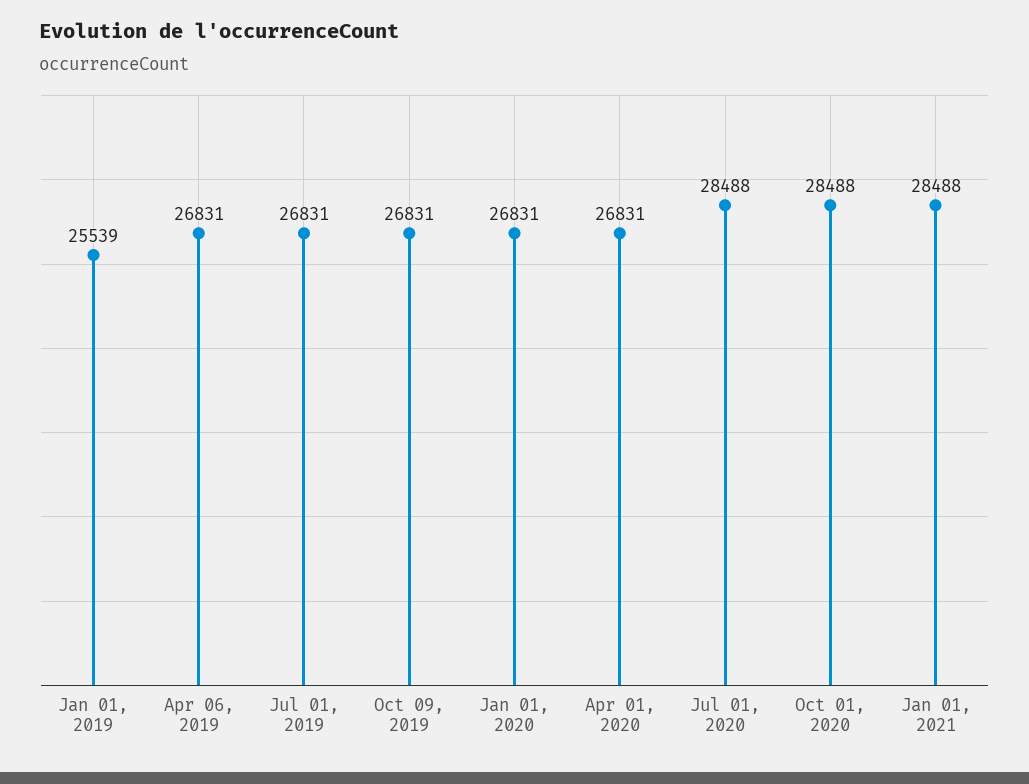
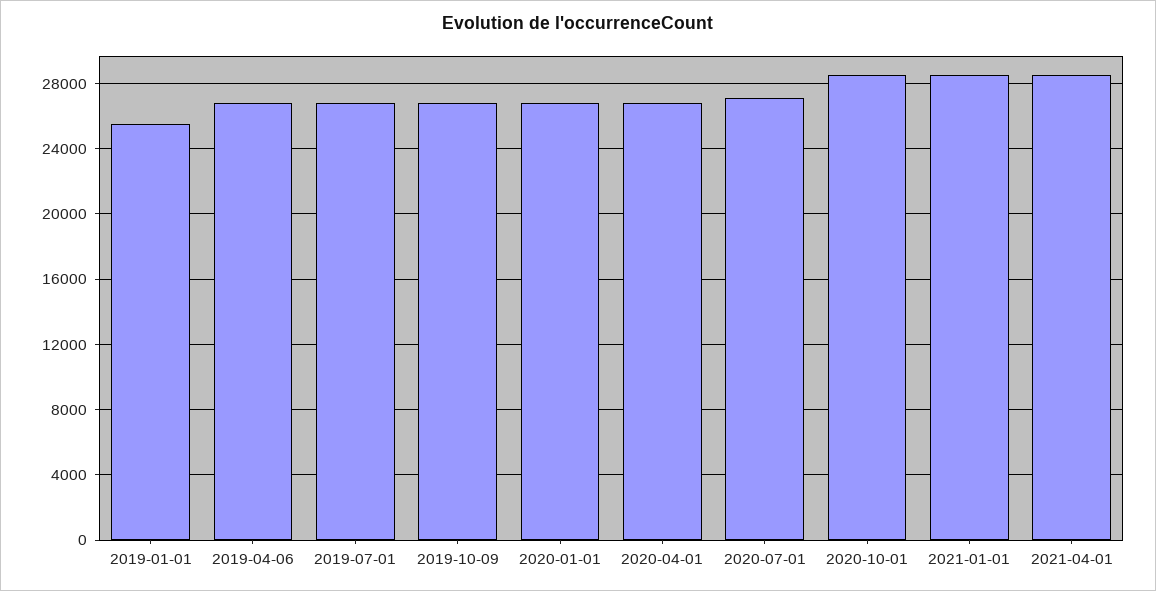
Jul 01, 2020: 28488 -> 27000
2021-04-01: none -> 28500

